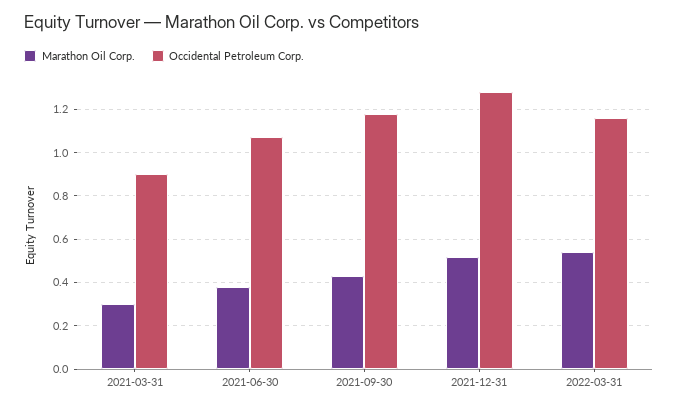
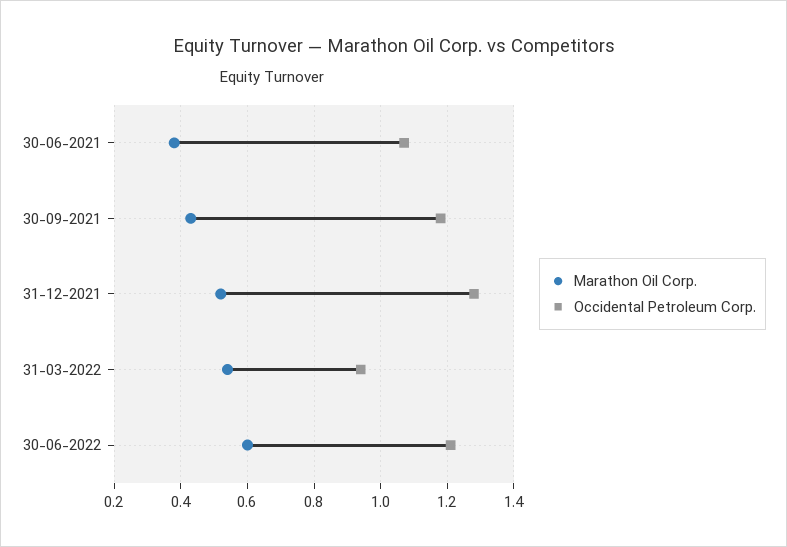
Marathon Oil Corp., 2021-03-31: 0.3 -> none
Occidental Petroleum Corp., 2021-03-31: 0.9 -> none
Occidental Petroleum Corp., 2022-03-31: 1.15 -> 0.95
Marathon Oil Corp., 30-06-2022: none -> 0.6
Occidental Petroleum Corp., 30-06-2022: none -> 1.2

